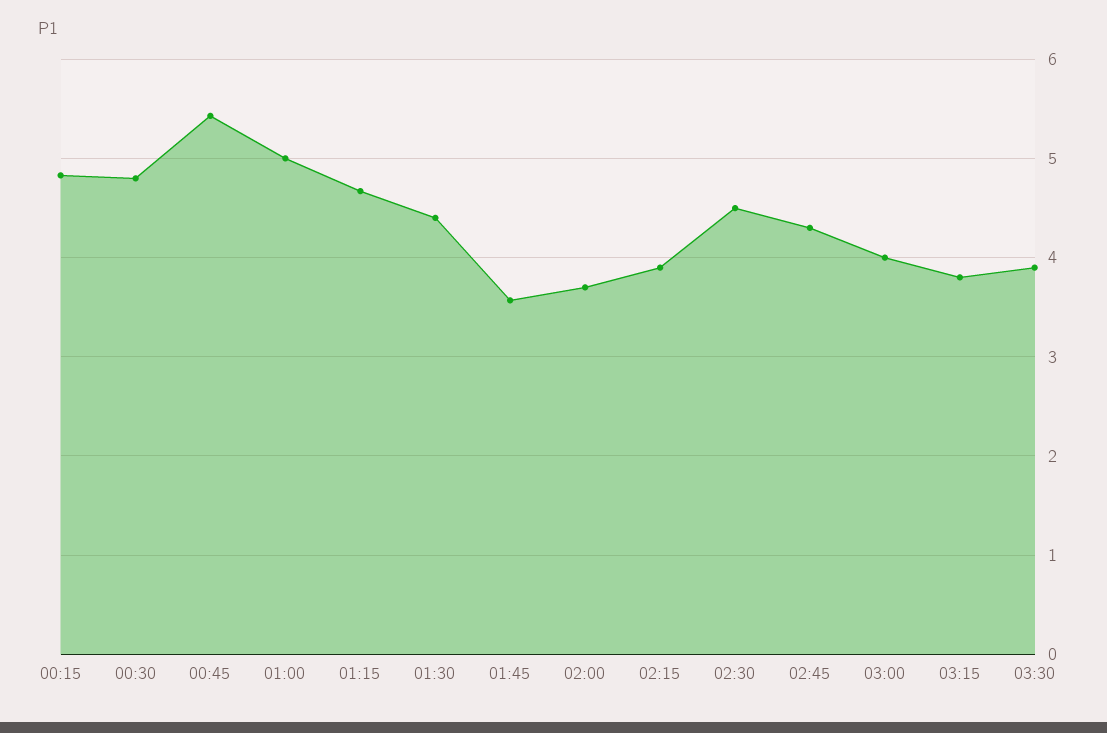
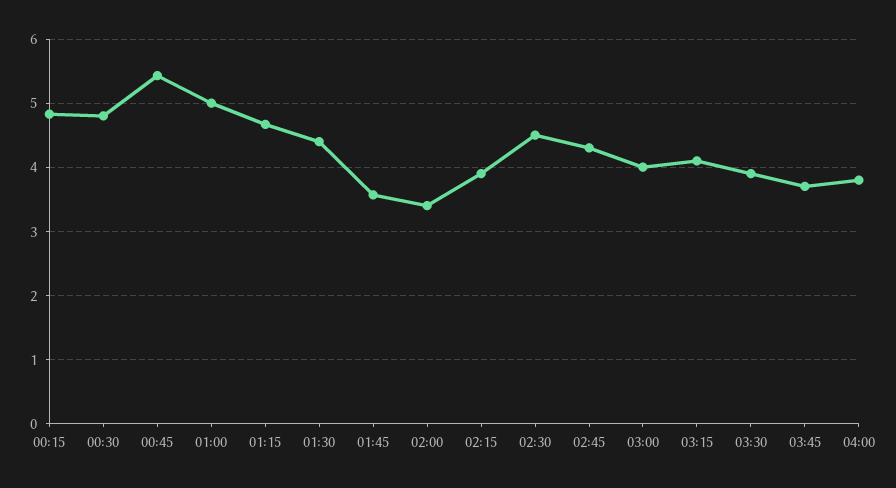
02:00: 3.7 -> 3.4
03:15: 3.8 -> 4.1
03:45: none -> 3.7
04:00: none -> 3.8

